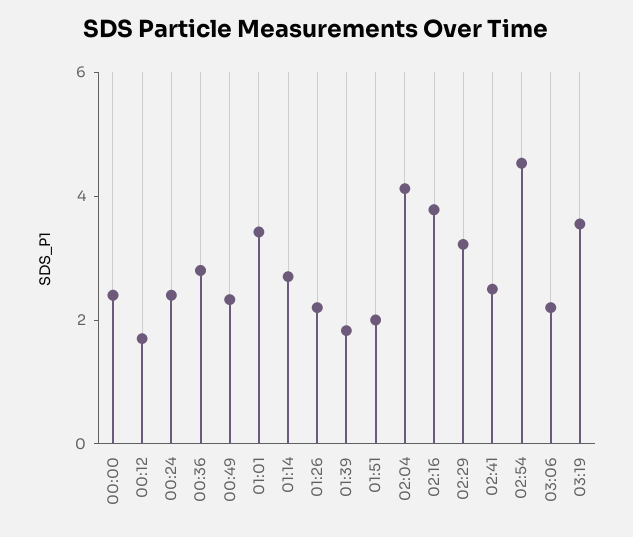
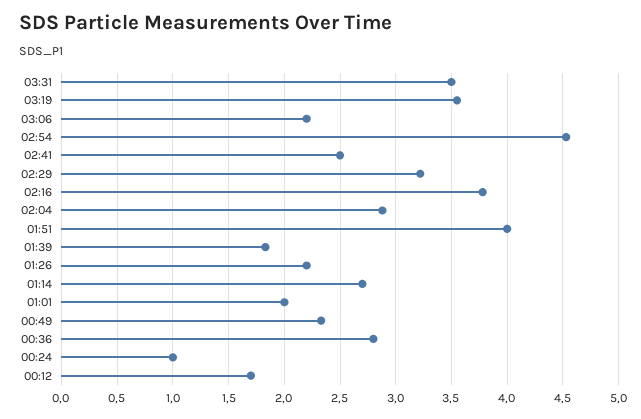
00:00: 2.5 -> none
00:24: 2.5 -> 1
01:01: 3.5 -> 2
01:51: 2 -> 4
02:04: 4 -> 2.9
03:31: none -> 3.5

